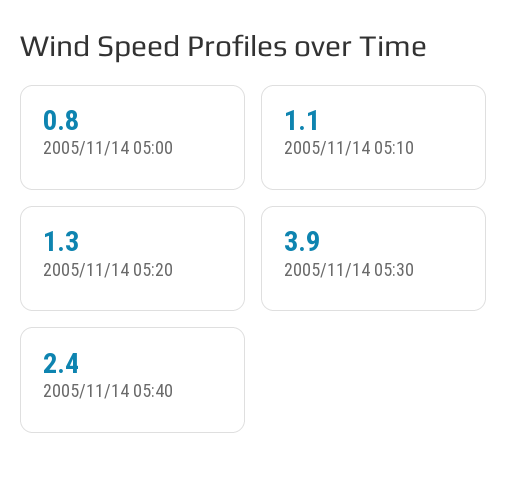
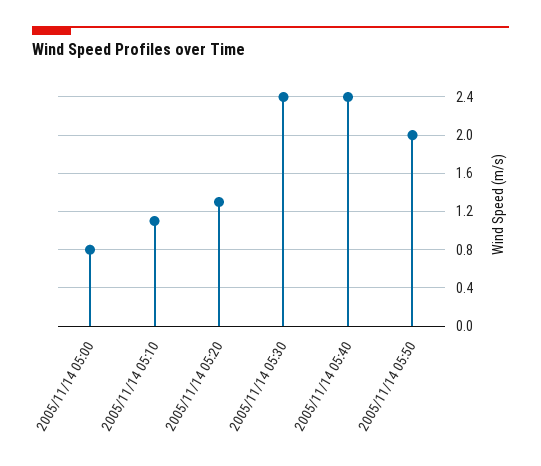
2005/11/14 05:30: 3.9 -> 2.4
2005/11/14 05:50: none -> 2

